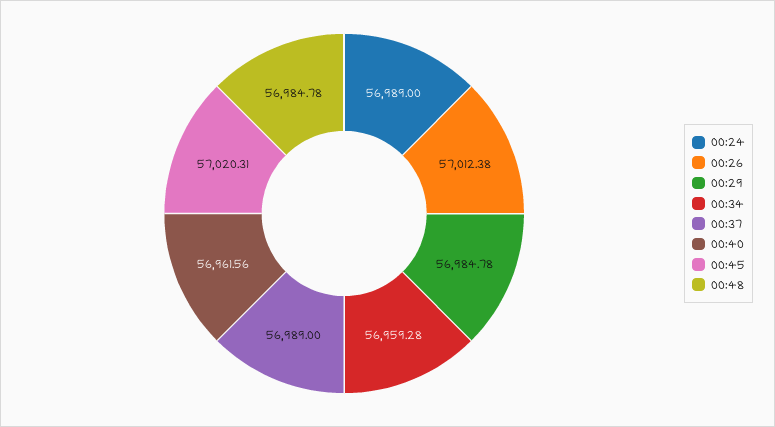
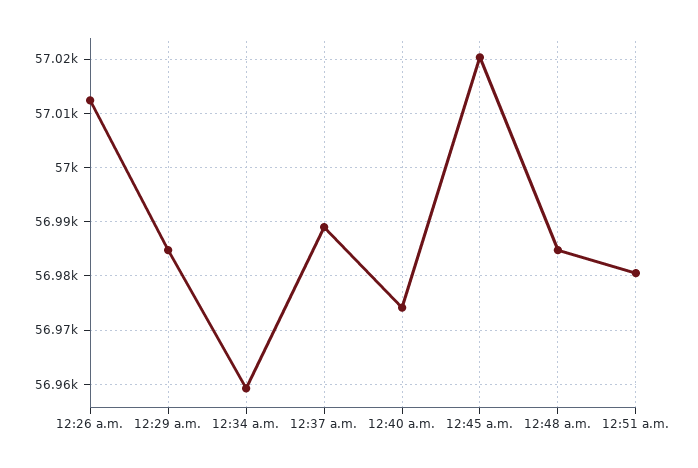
00:24: 56989 -> none
00:40: 56961.56 -> 56974
12:51 a.m.: none -> 56980

